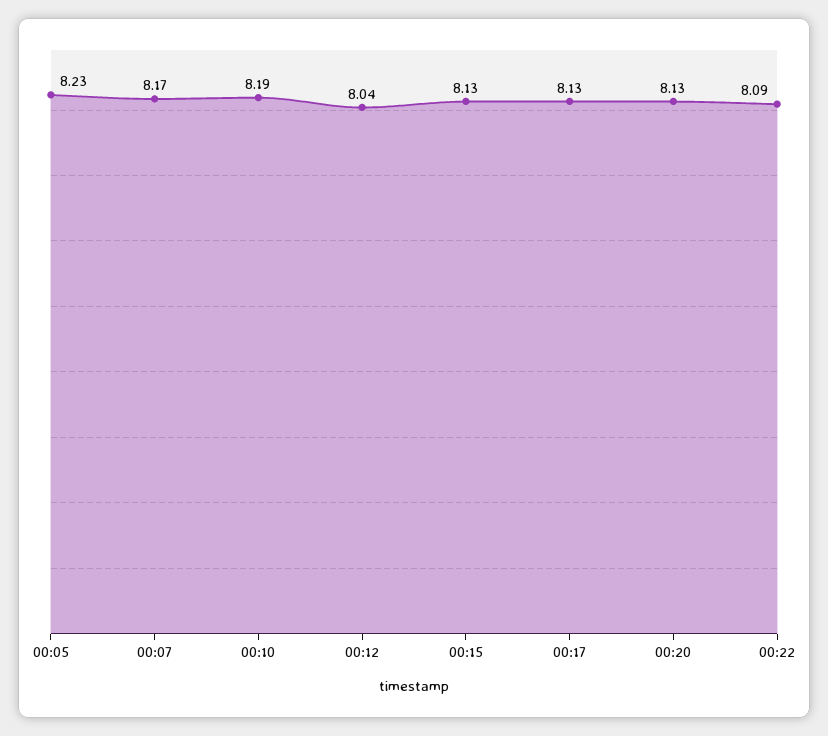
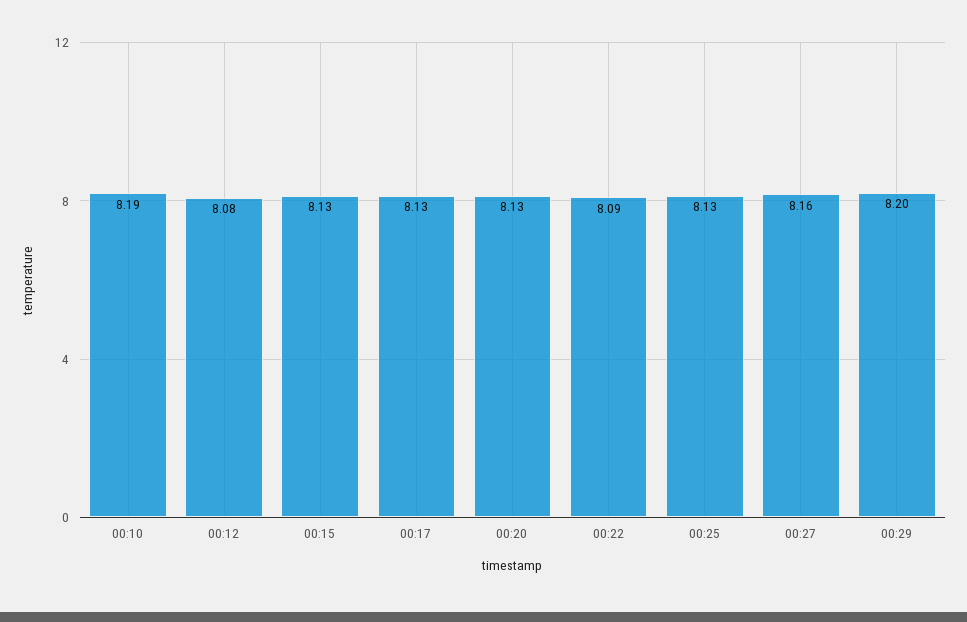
00:05: 8.23 -> none
00:07: 8.17 -> none
00:12: 8.04 -> 8.08
00:25: none -> 8.13
00:27: none -> 8.16
00:29: none -> 8.2

